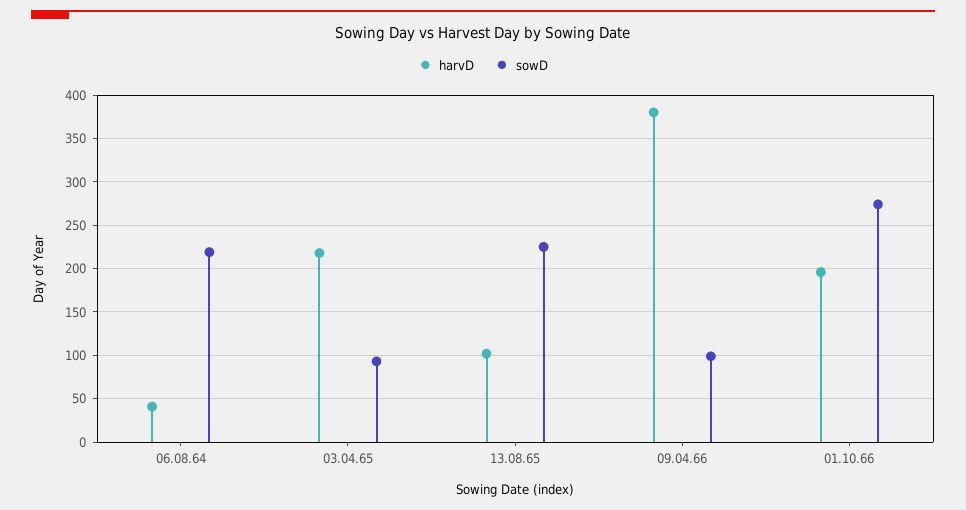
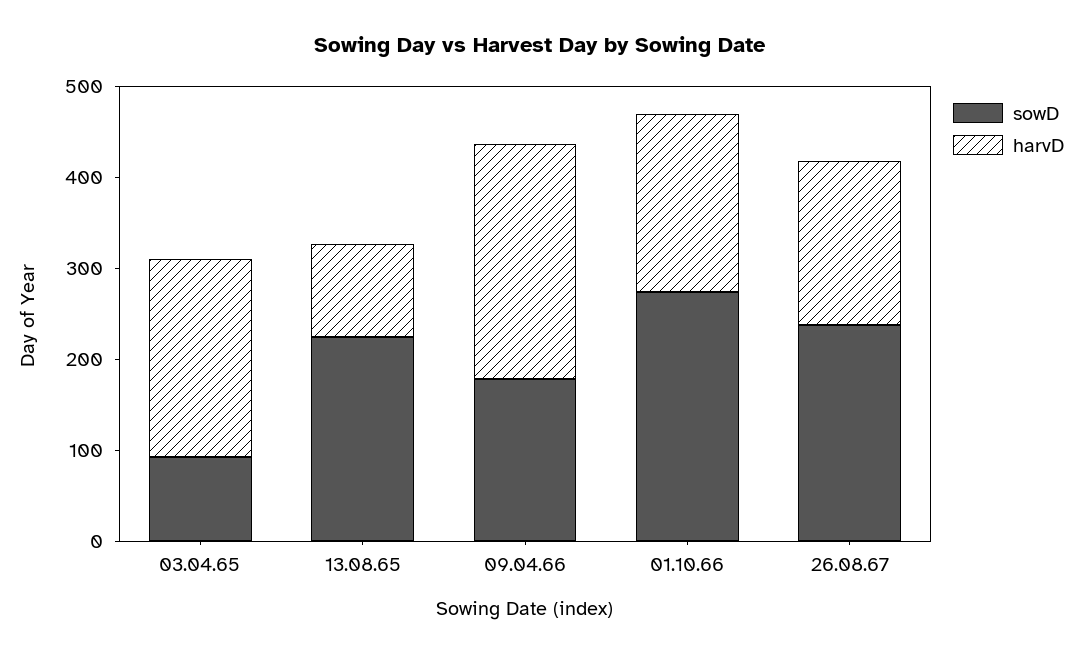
harvD, 06.08.64: 40 -> none
sowD, 06.08.64: 220 -> none
harvD, 09.04.66: 380 -> 260
sowD, 09.04.66: 100 -> 180
sowD, 26.08.67: none -> 240
harvD, 26.08.67: none -> 180

